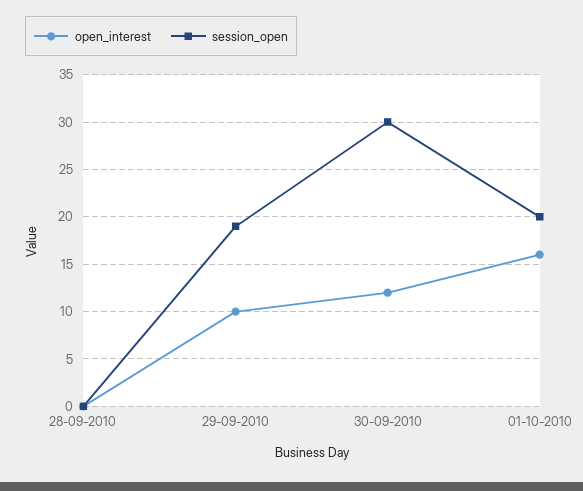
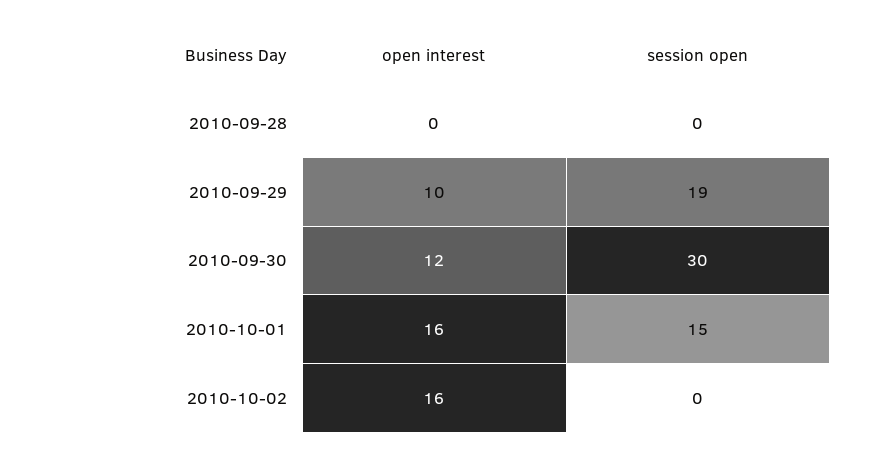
session_open, 01-10-2010: 20 -> 15
open_interest, 2010-10-02: none -> 16
session_open, 2010-10-02: none -> 0

